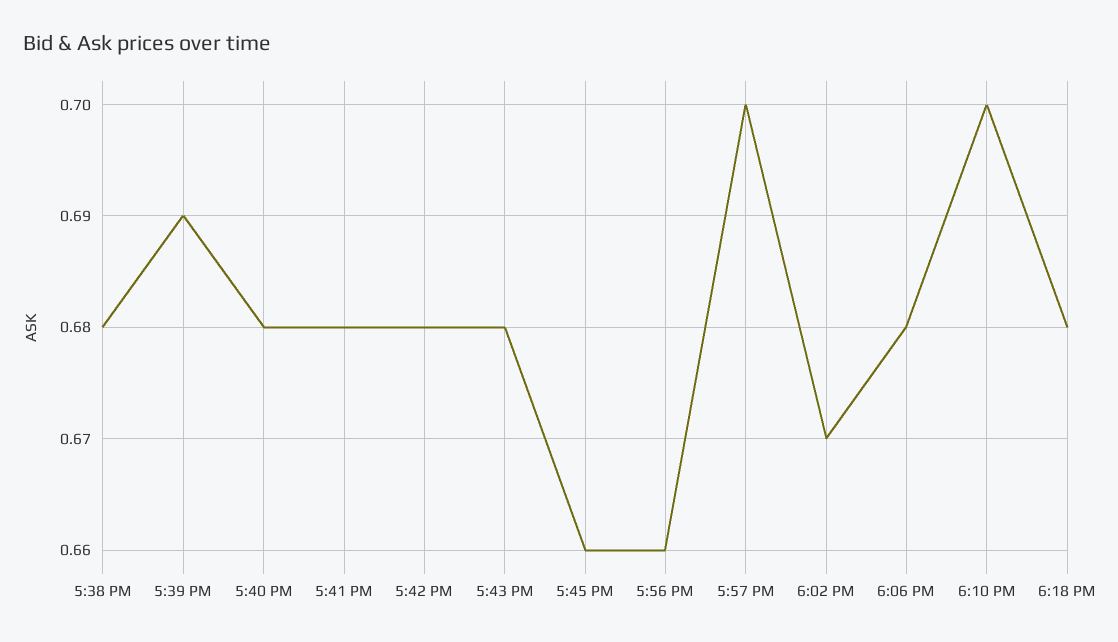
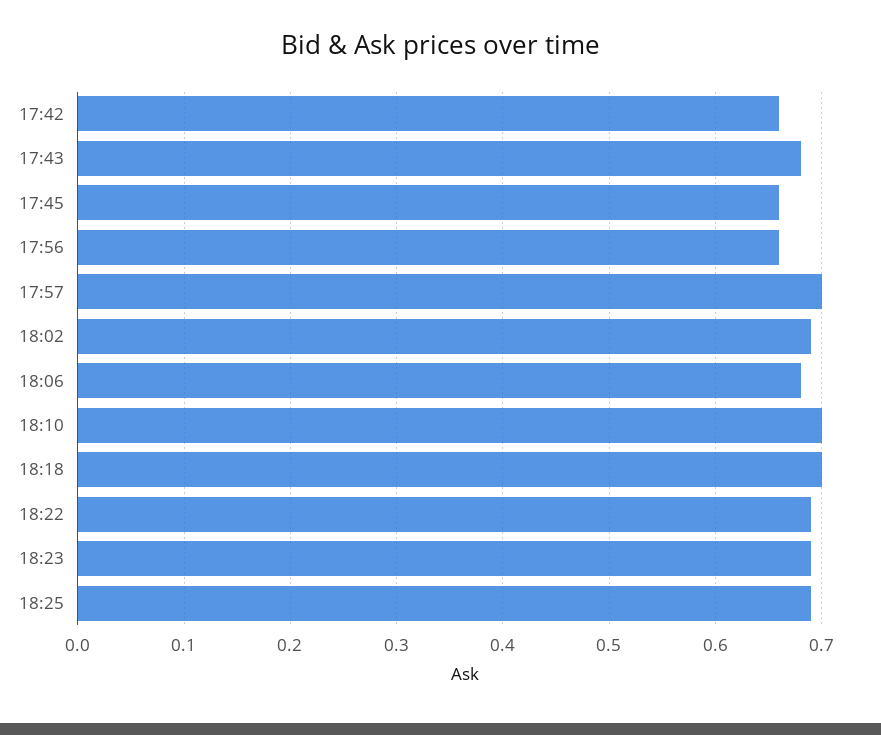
5:38 PM: 0.68 -> none
5:39 PM: 0.69 -> none
5:40 PM: 0.68 -> none
5:41 PM: 0.68 -> none
5:42 PM: 0.68 -> 0.66
6:02 PM: 0.67 -> 0.69
6:18 PM: 0.68 -> 0.7
18:22: none -> 0.69
18:23: none -> 0.69
18:25: none -> 0.69

